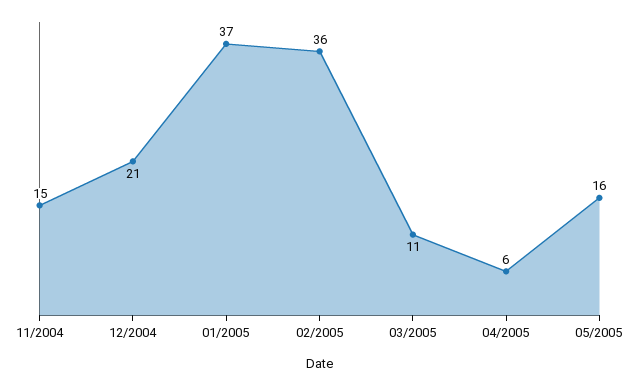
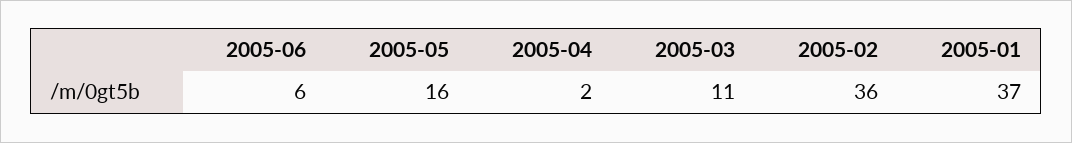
11/2004: 15 -> none
12/2004: 21 -> none
04/2005: 6 -> 2
2005-06: none -> 6

